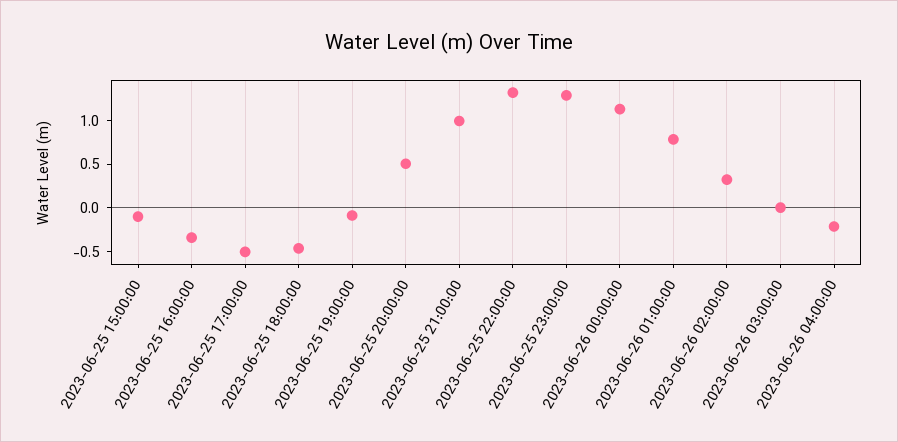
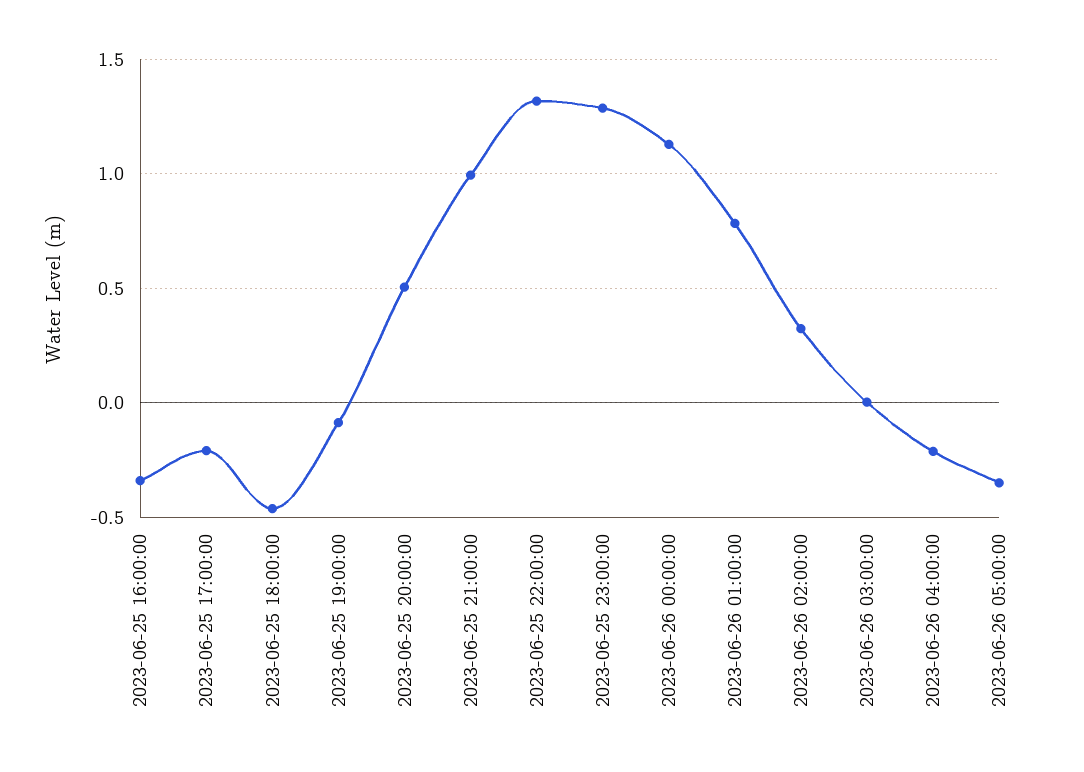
2023-06-25 15:00:00: -0.1 -> none
2023-06-25 17:00:00: -0.5 -> -0.2
2023-06-26 05:00:00: none -> -0.35

